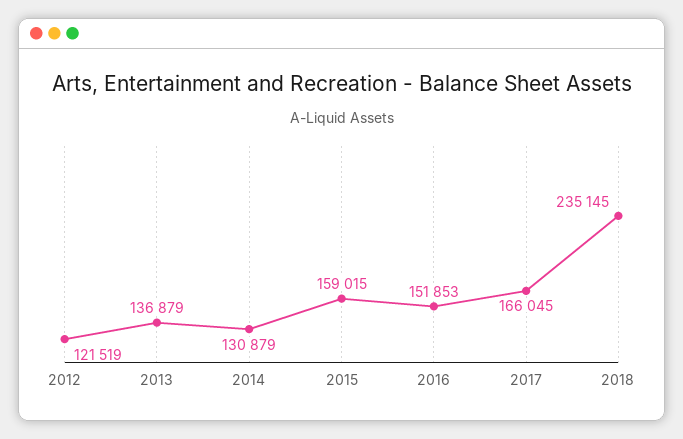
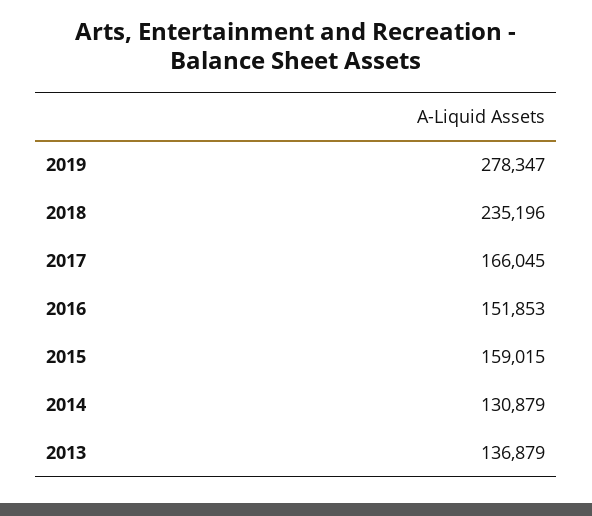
2012: 121519 -> none
2018: 235145 -> 235196
2019: none -> 278347

